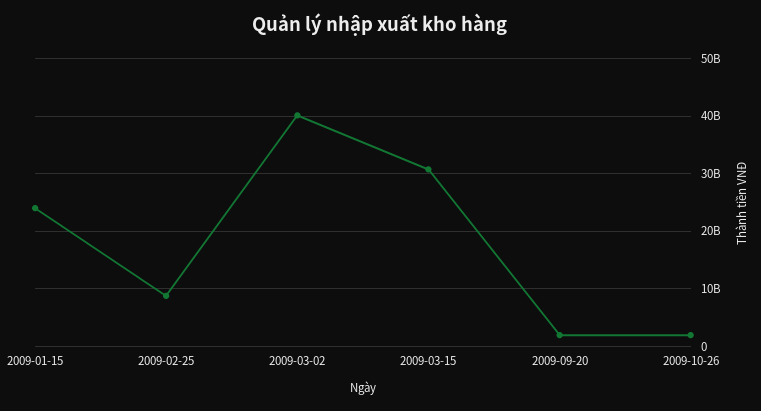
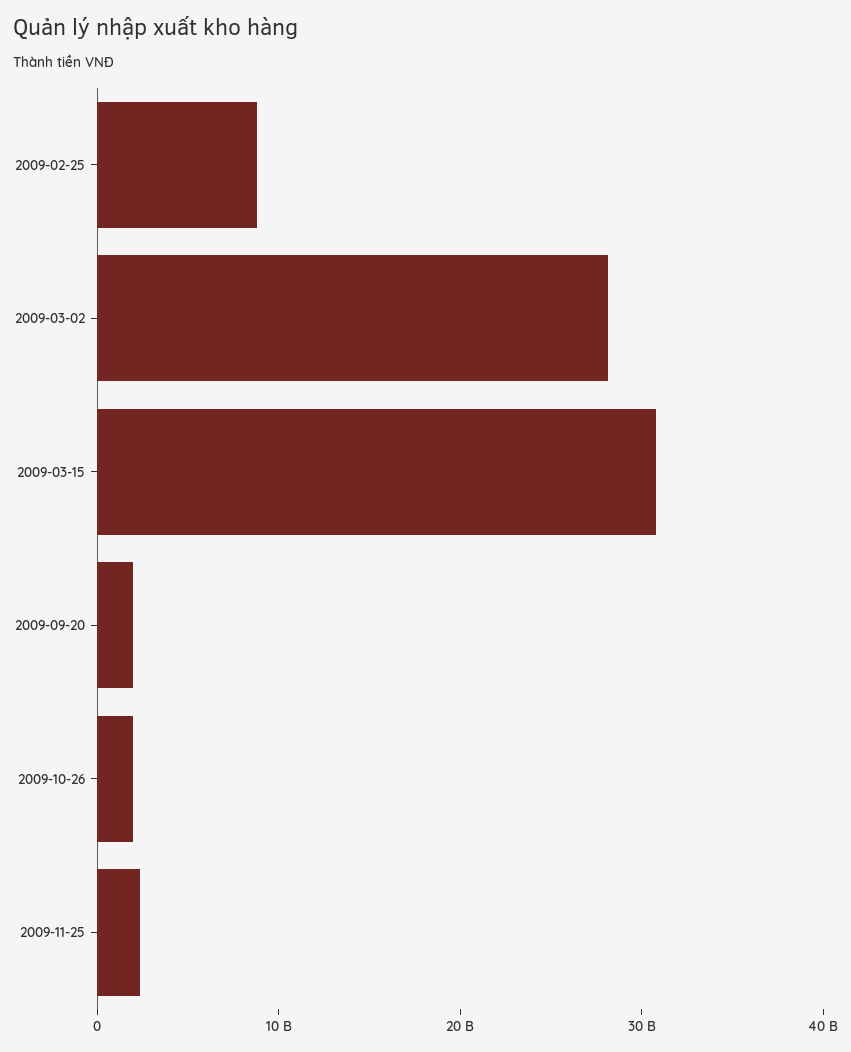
2009-01-15: 24000000000 -> none
2009-03-02: 40000000000 -> 28000000000
2009-11-25: none -> 2000000000

